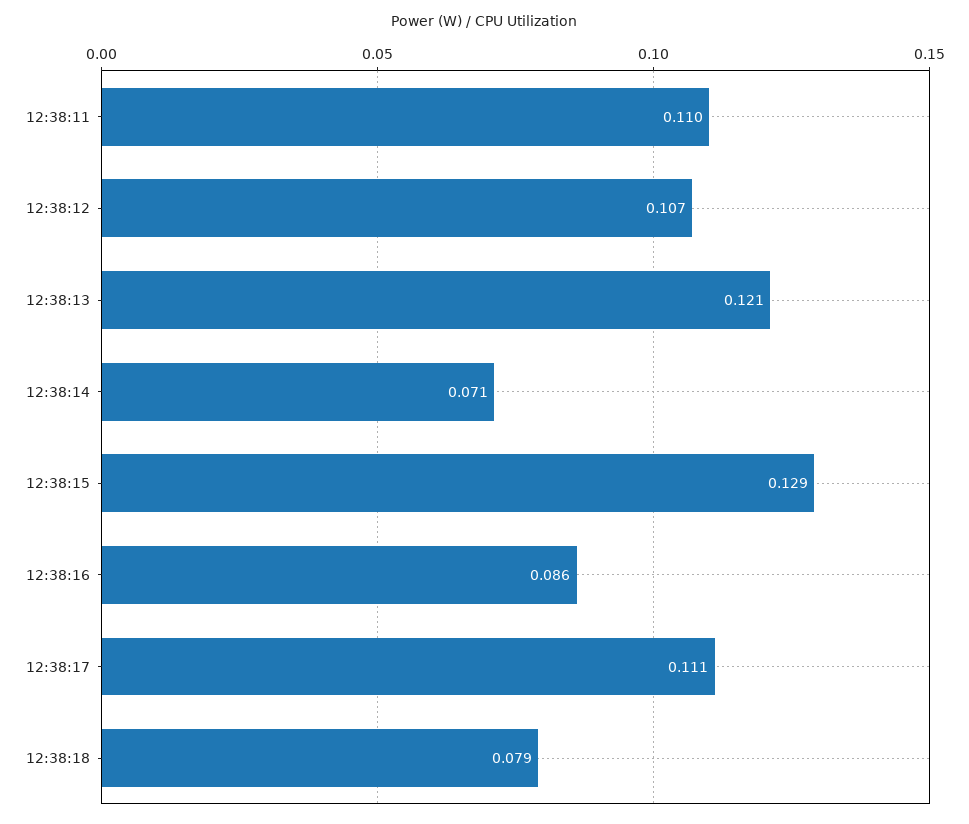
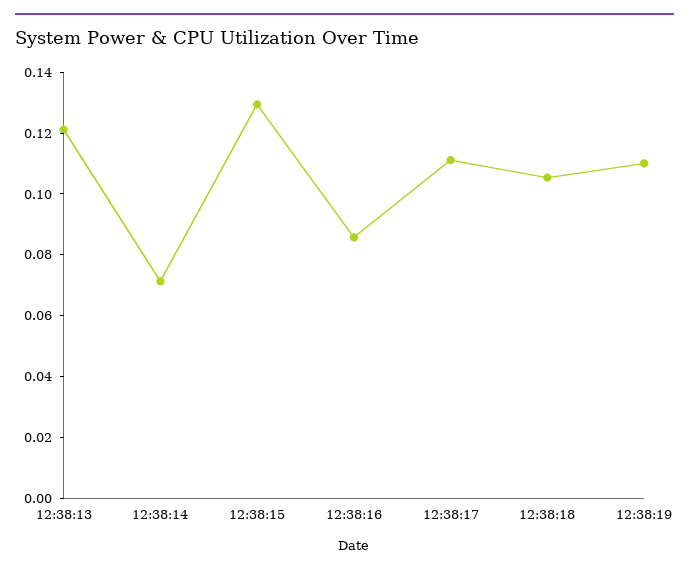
12:38:11: 0.11 -> none
12:38:12: 0.107 -> none
12:38:18: 0.079 -> 0.105
12:38:19: none -> 0.11

